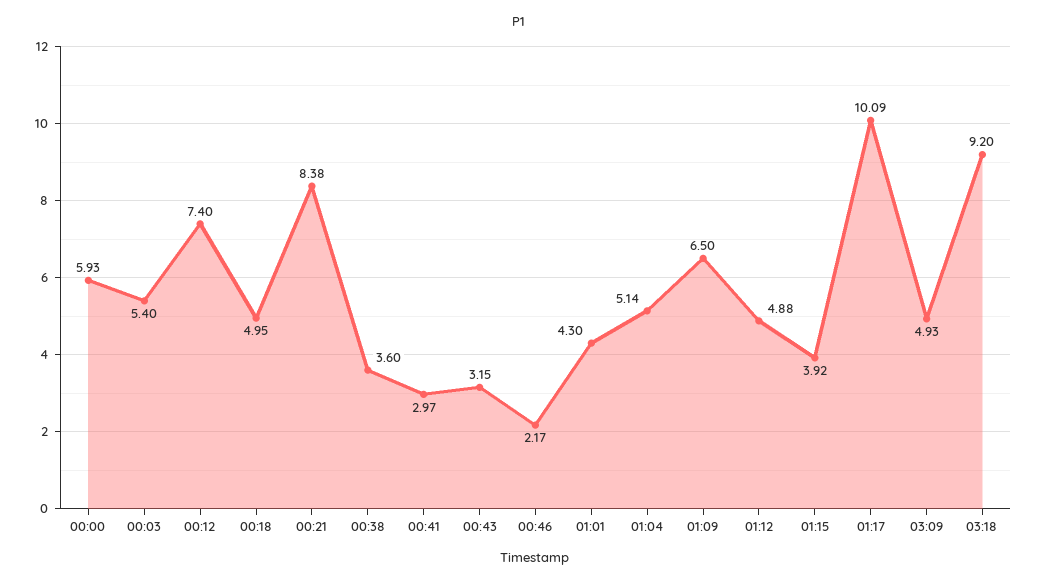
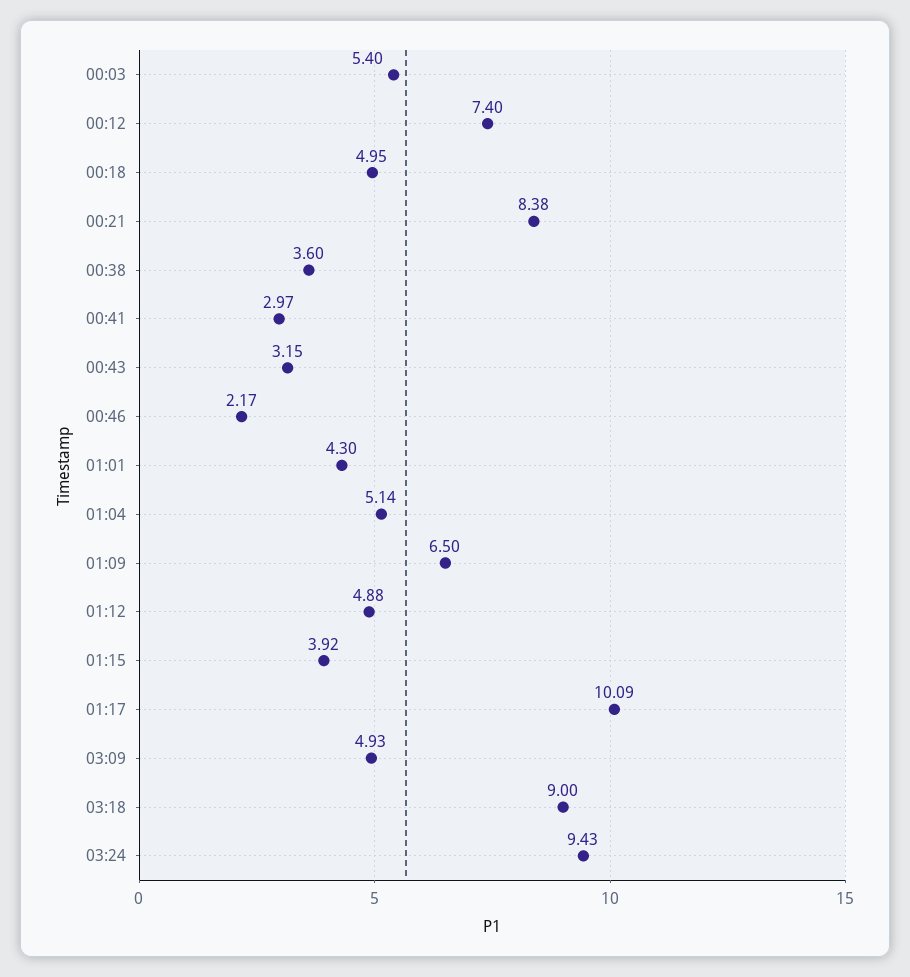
00:00: 5.93 -> none
03:18: 9.2 -> 9
03:24: none -> 9.43

